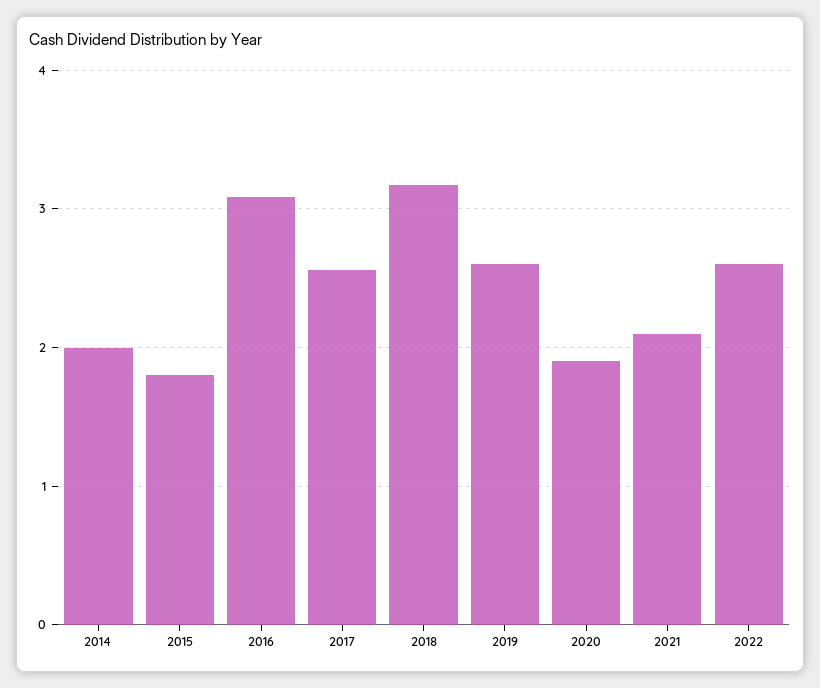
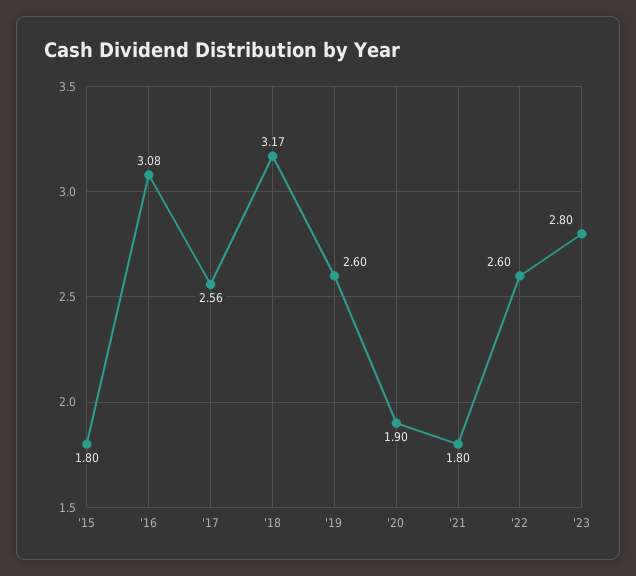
2014: 2 -> none
2021: 2.1 -> 1.8
'23: none -> 2.8

